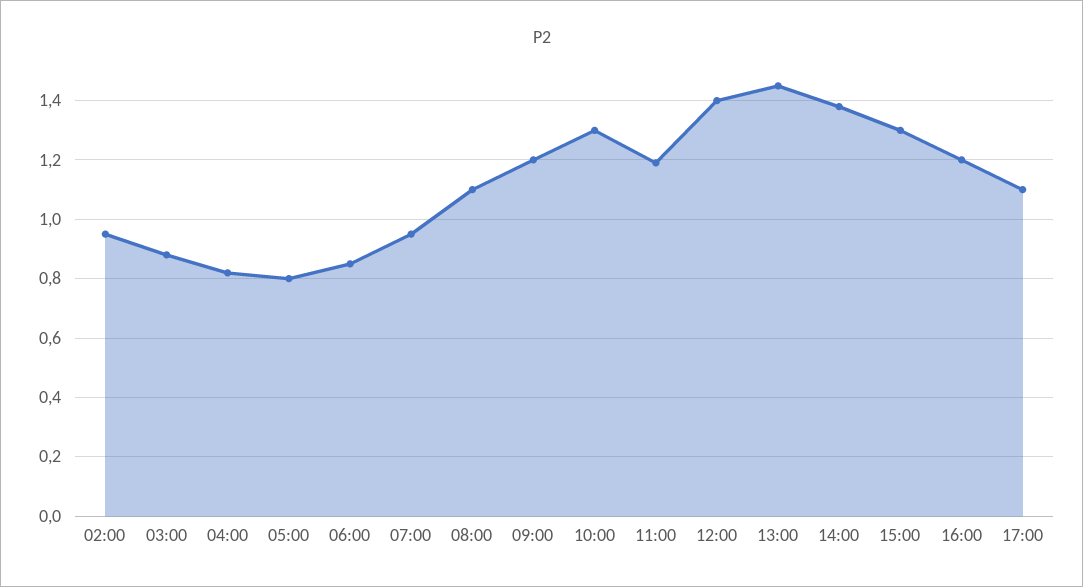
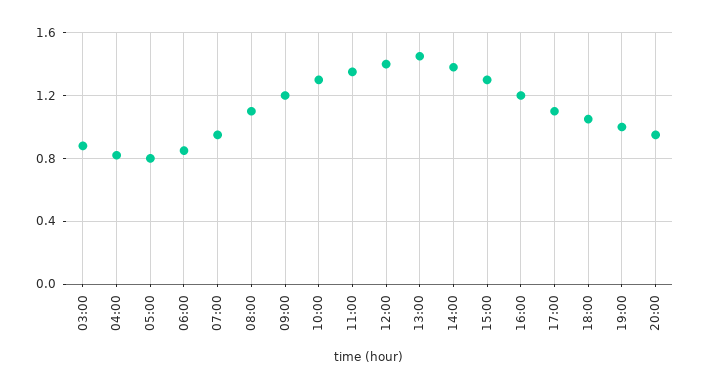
02:00: 0.95 -> none
11:00: 1.2 -> 1.35
18:00: none -> 1.05
19:00: none -> 1
20:00: none -> 0.95

